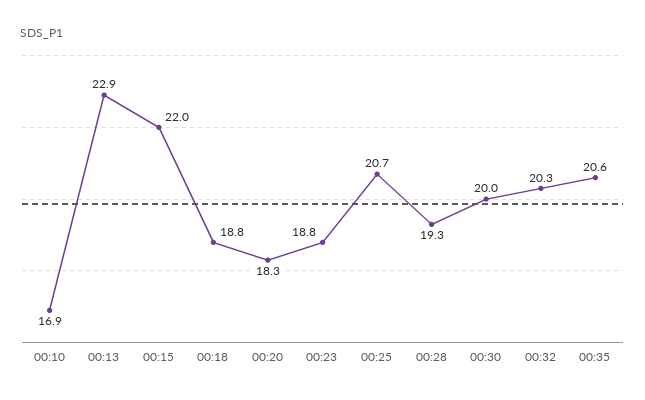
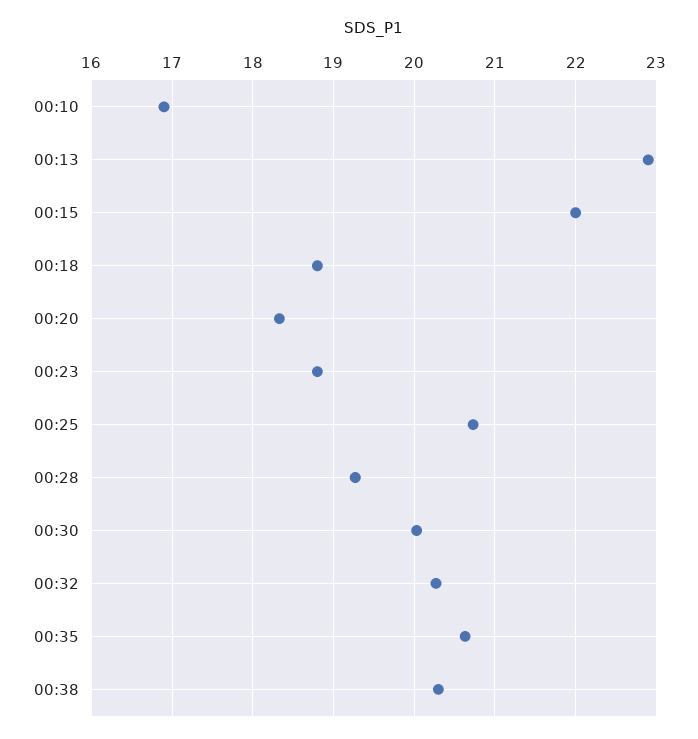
00:38: none -> 20.3

